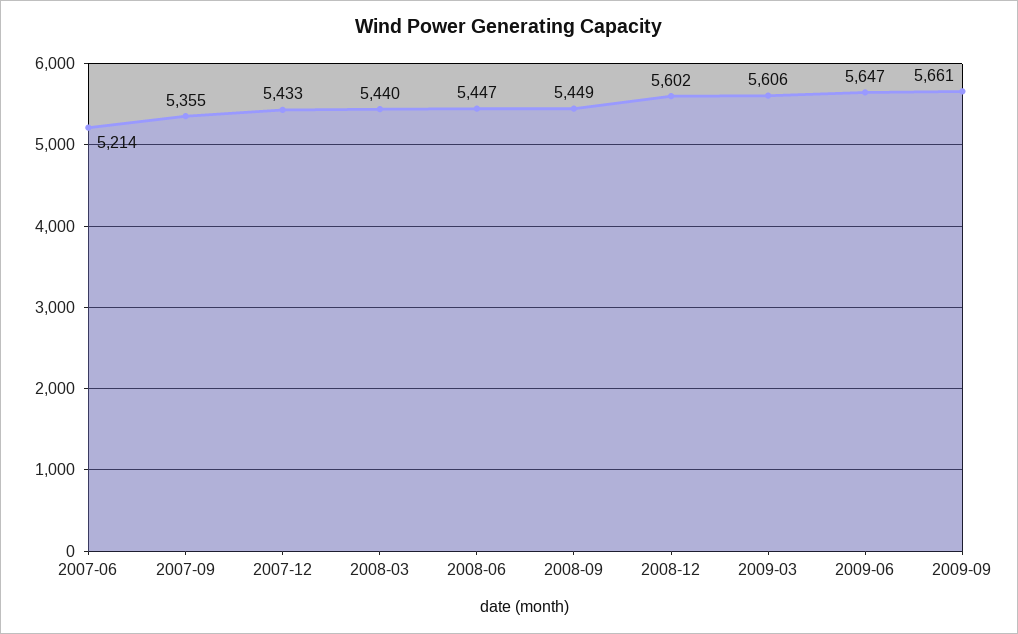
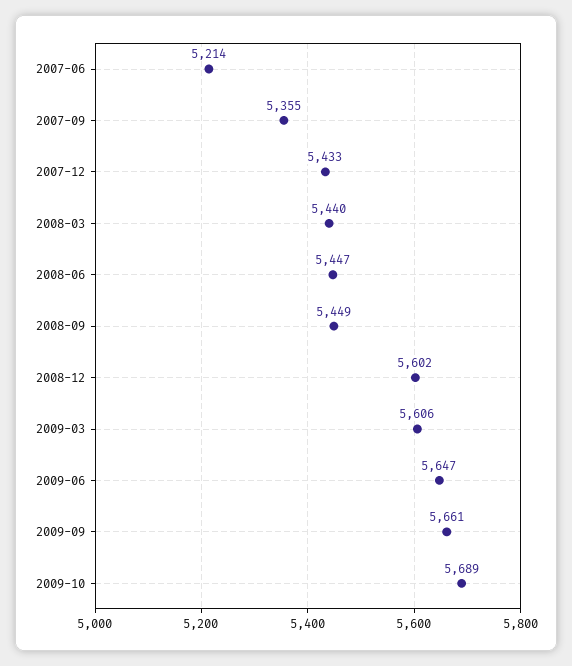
2009-10: none -> 5689

